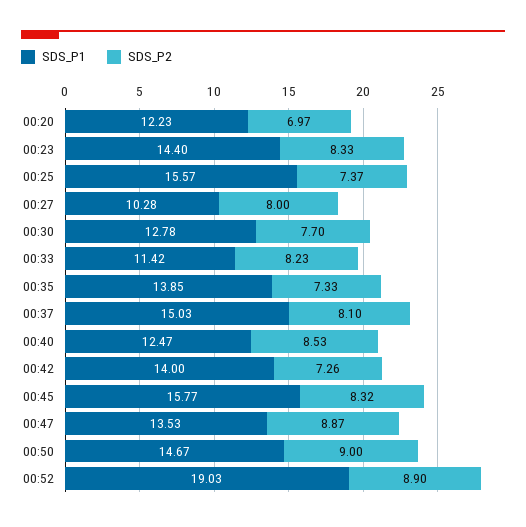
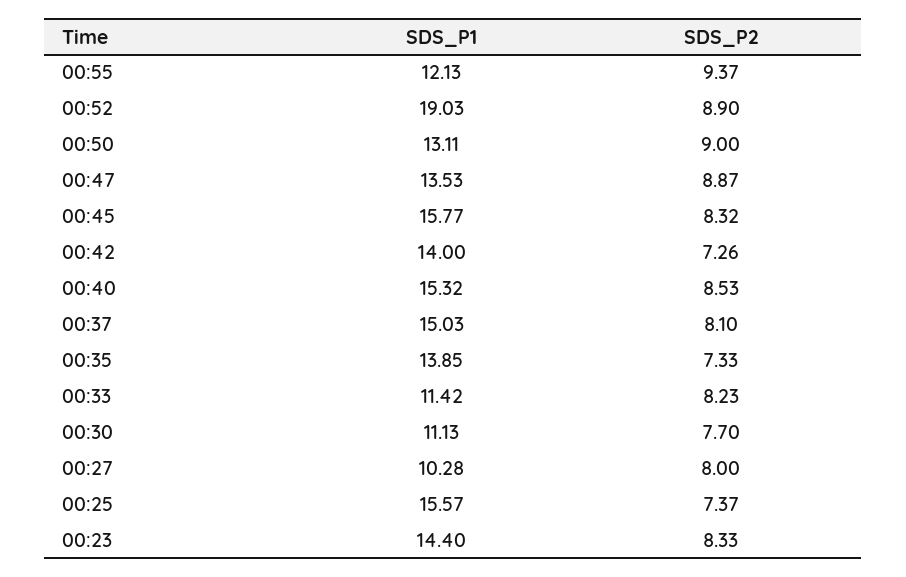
SDS_P1, 00:20: 12.23 -> none
SDS_P2, 00:20: 6.97 -> none
SDS_P1, 00:30: 12.78 -> 11.13
SDS_P1, 00:40: 12.47 -> 15.32
SDS_P1, 00:50: 14.67 -> 13.11
SDS_P1, 00:55: none -> 12.13
SDS_P2, 00:55: none -> 9.37

